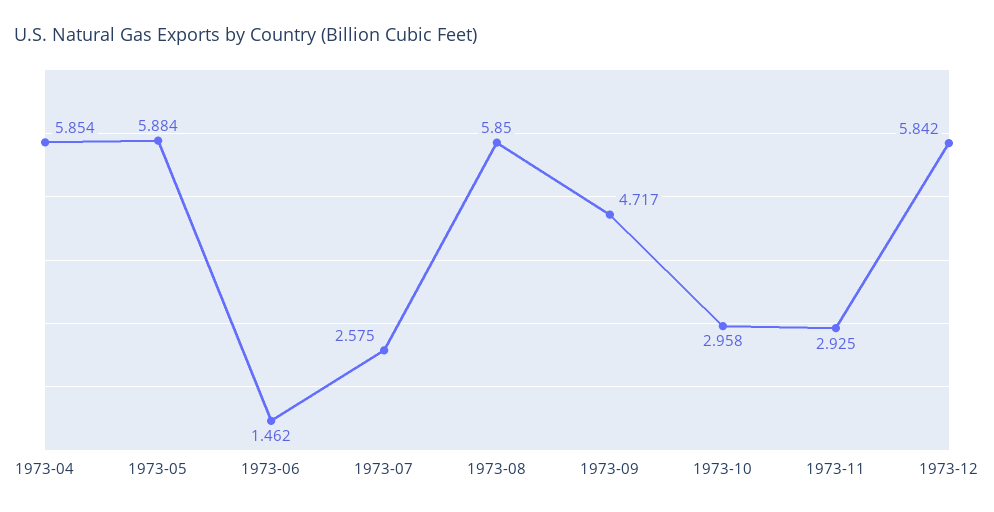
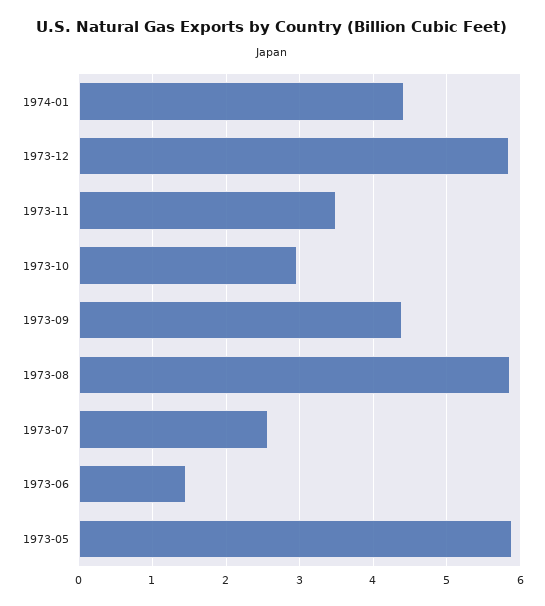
1973-04: 5.854 -> none
1973-09: 4.717 -> 4.4
1973-11: 2.925 -> 3.5
1974-01: none -> 4.4

